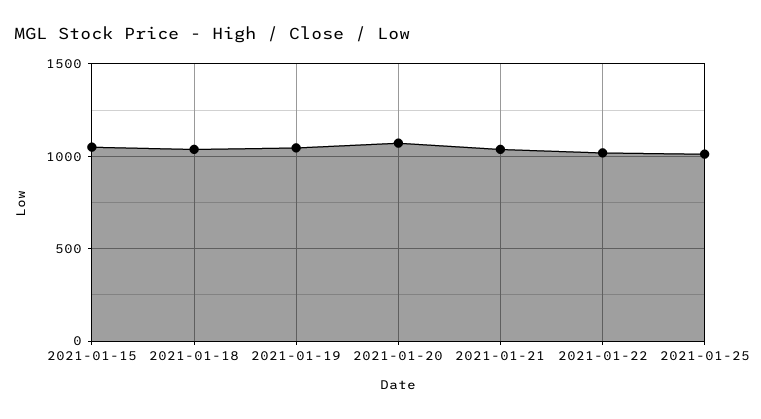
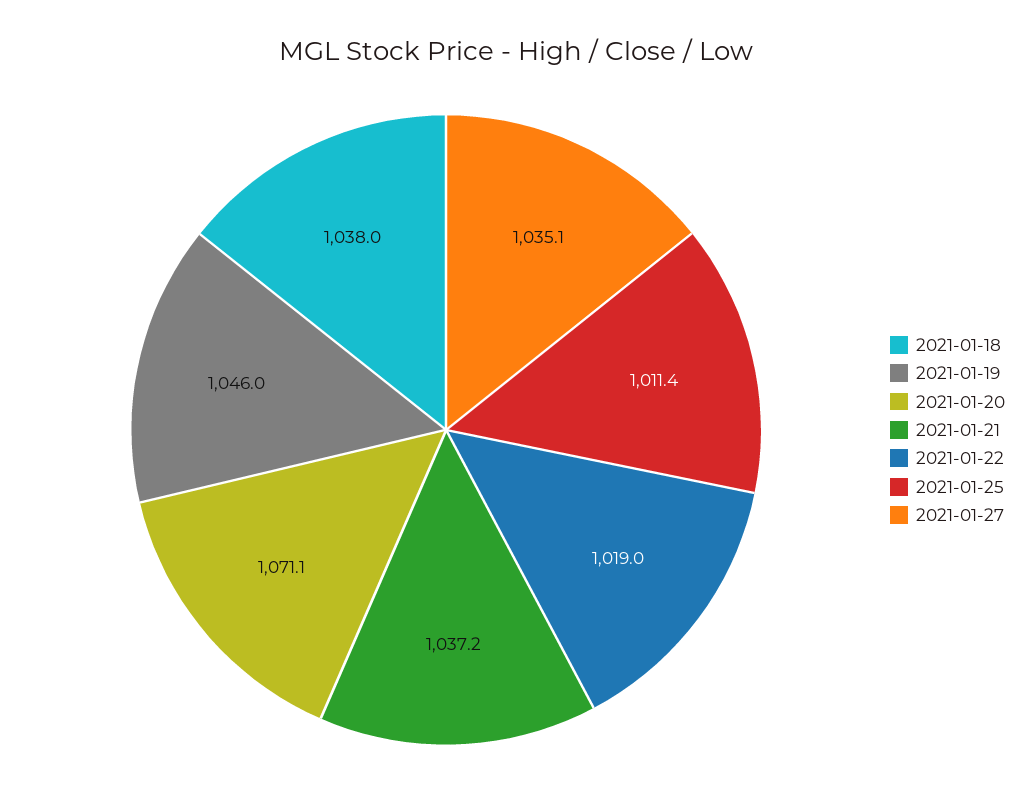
2021-01-15: 1050 -> none
2021-01-27: none -> 1035.1

